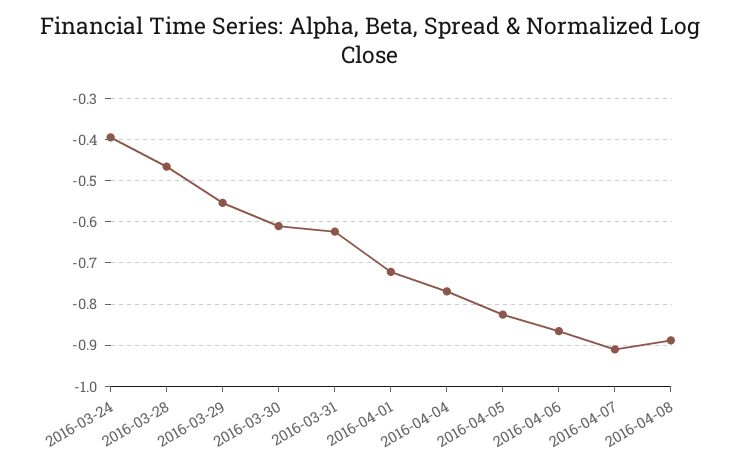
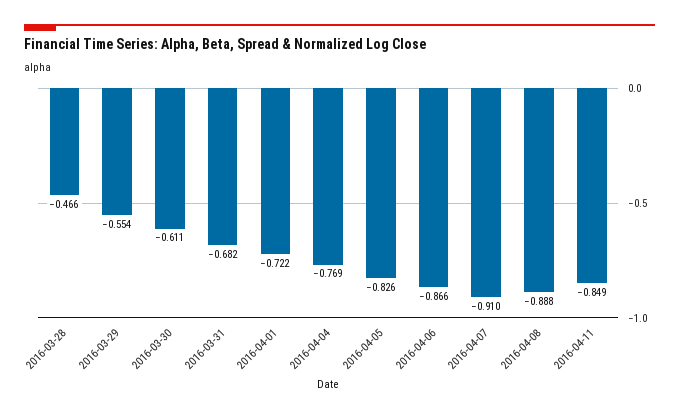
2016-03-24: -0.4 -> none
2016-03-31: -0.62 -> -0.682
2016-04-11: none -> -0.849

